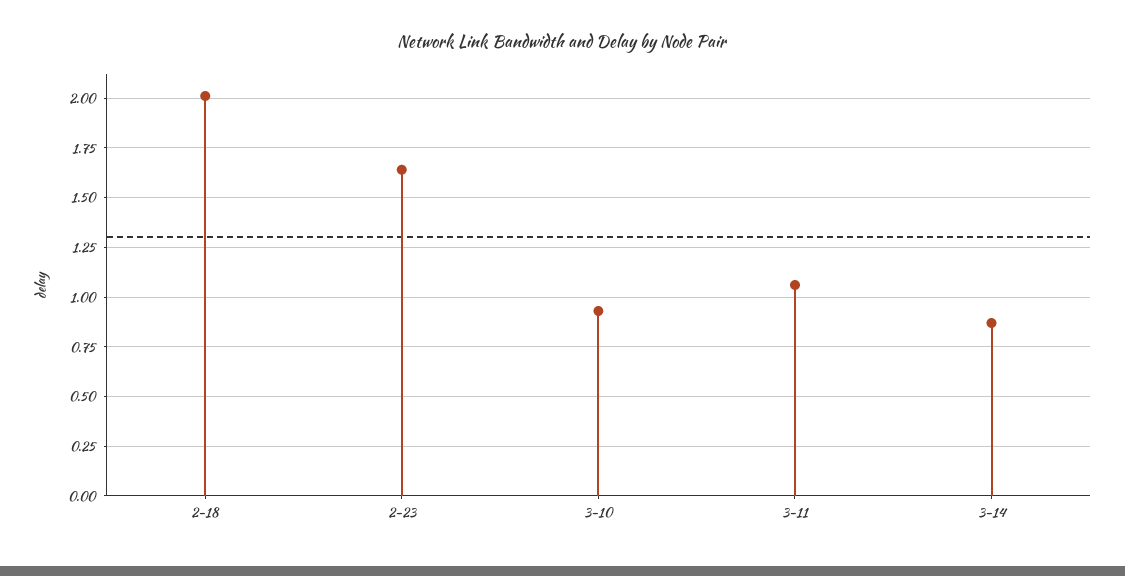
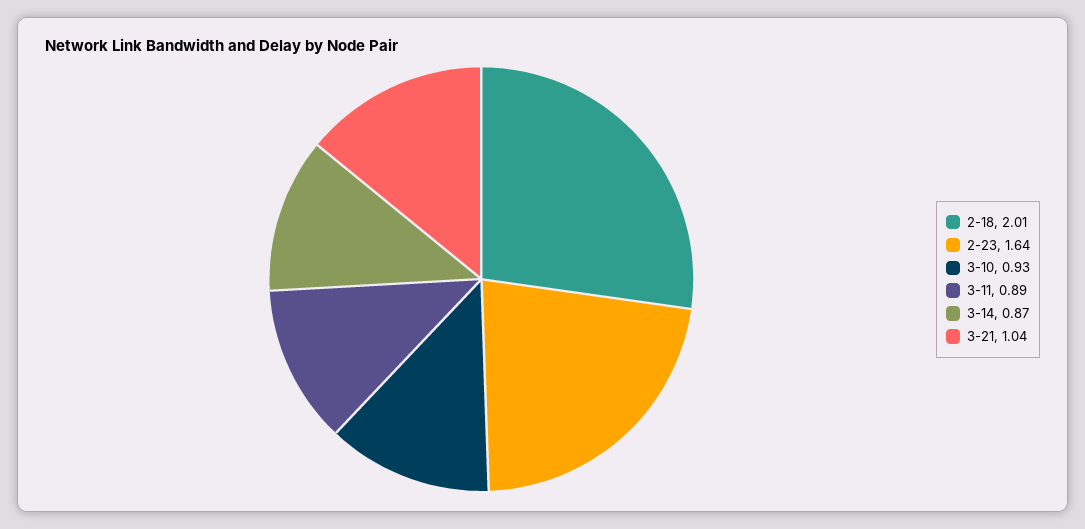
3-11: 1.05 -> 0.89
3-21: none -> 1.04

